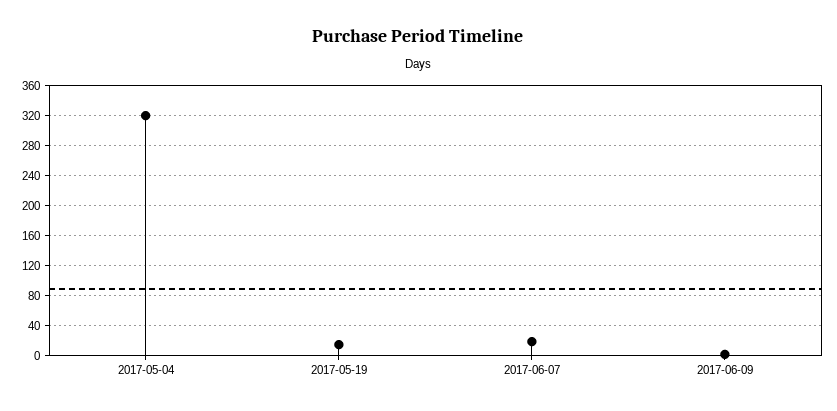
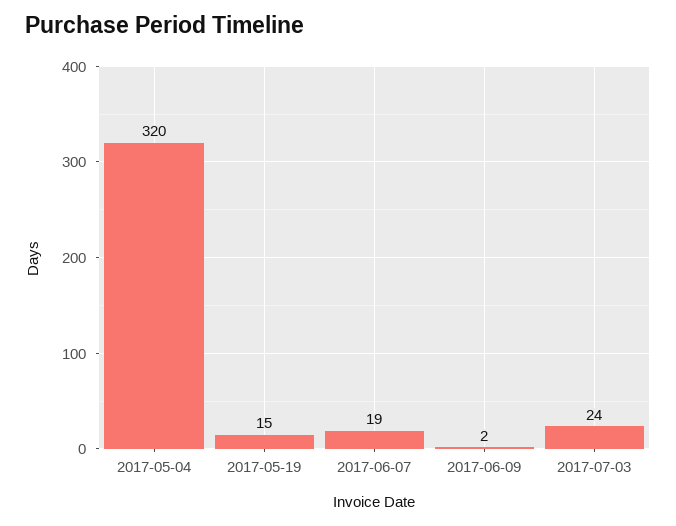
2017-07-03: none -> 24

